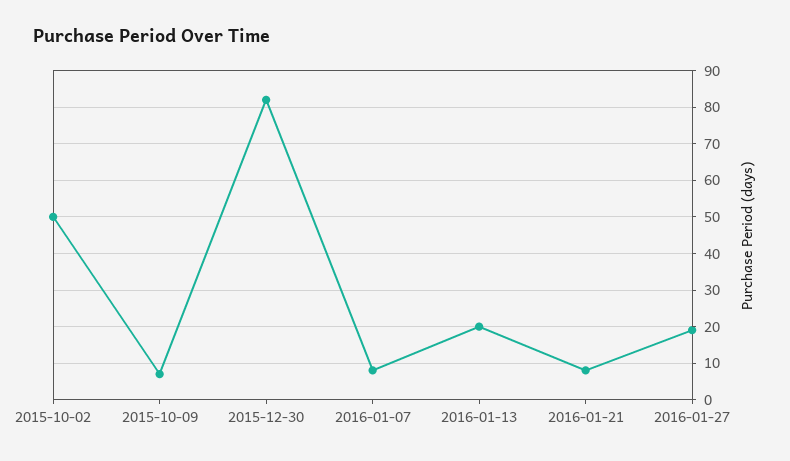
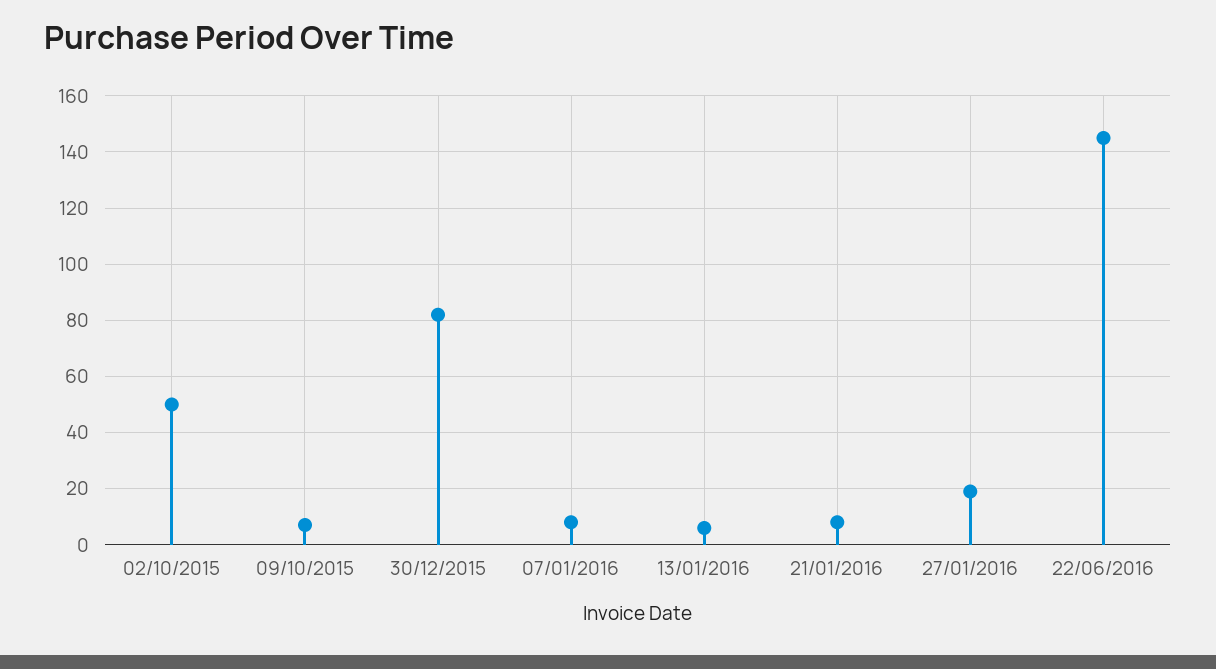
2016-01-13: 20 -> 5
22/06/2016: none -> 145

